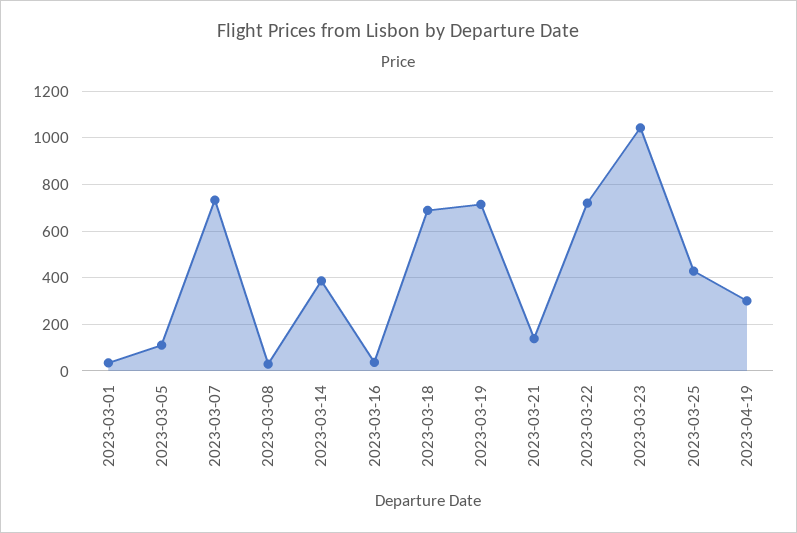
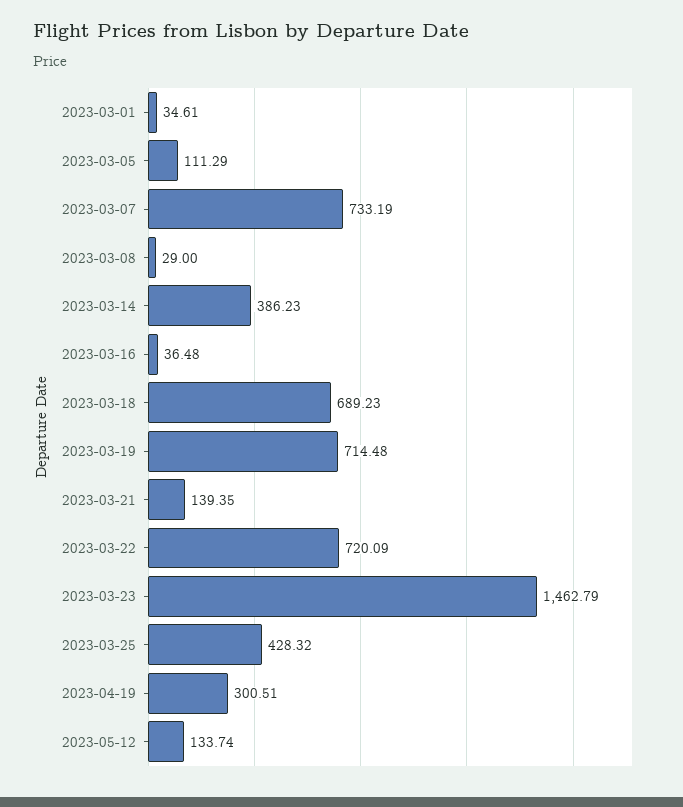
2023-03-23: 1050 -> 1462.79
2023-05-12: none -> 133.74

